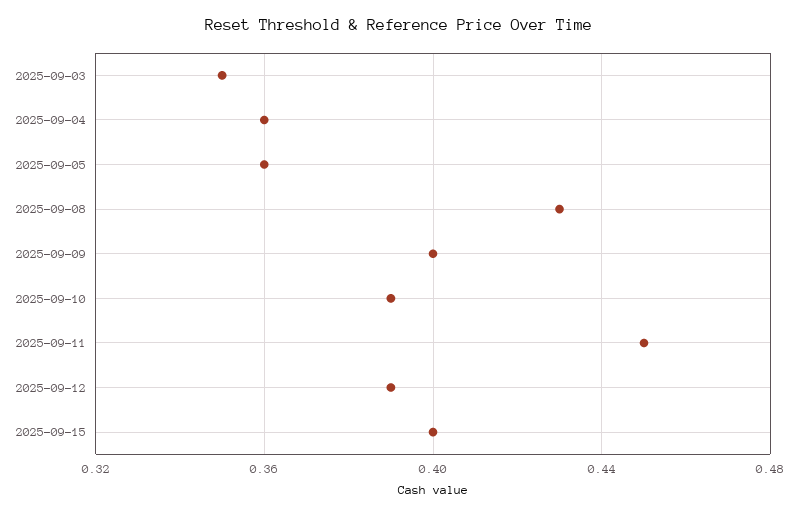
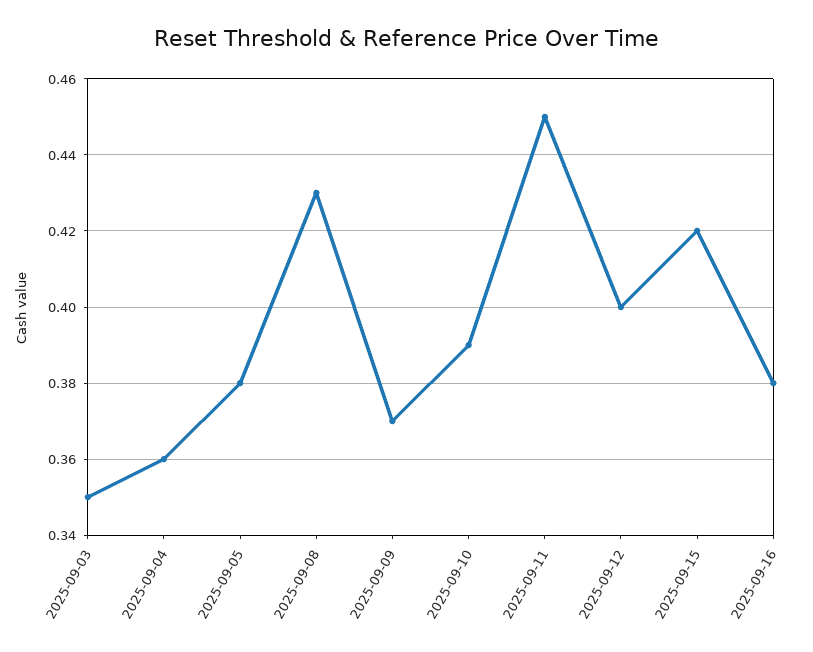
2025-09-05: 0.36 -> 0.38
2025-09-09: 0.4 -> 0.37
2025-09-12: 0.39 -> 0.4
2025-09-15: 0.4 -> 0.42
2025-09-16: none -> 0.38

